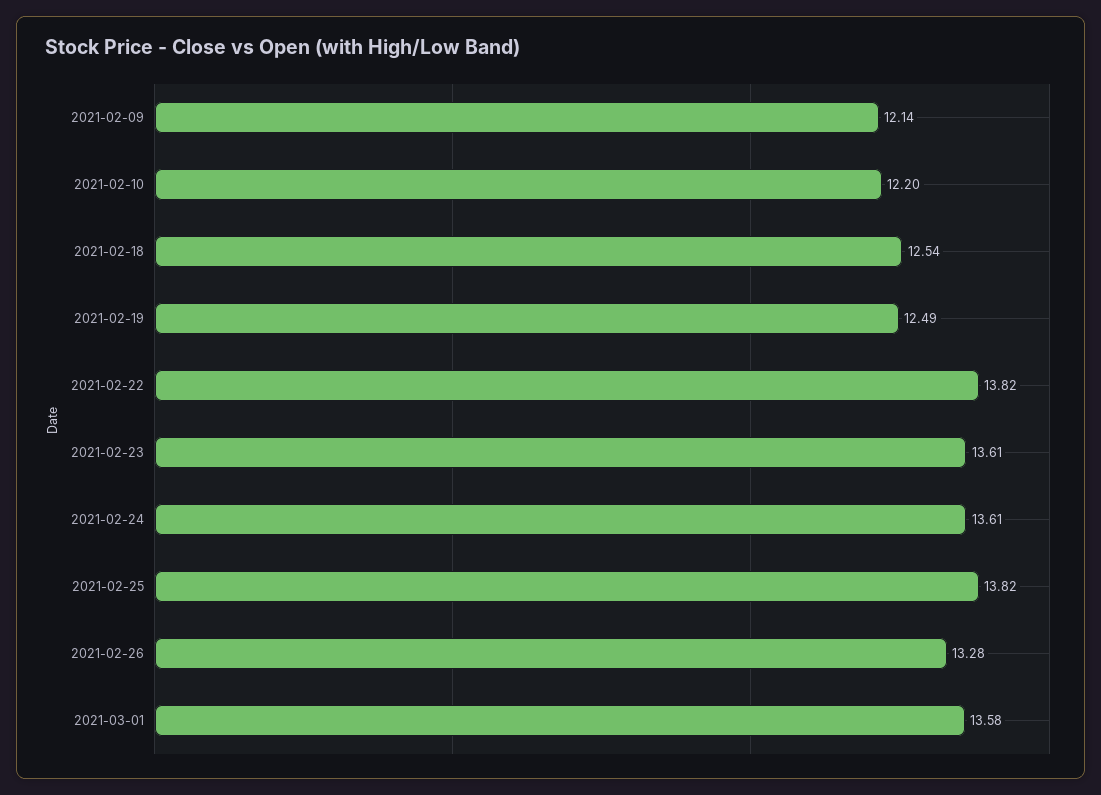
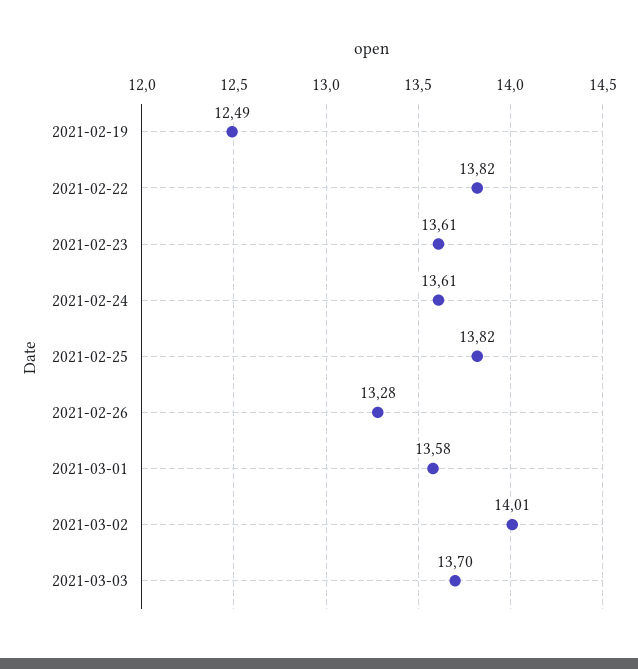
2021-02-09: 12.14 -> none
2021-02-10: 12.2 -> none
2021-02-18: 12.54 -> none
2021-03-02: none -> 14.01
2021-03-03: none -> 13.7

